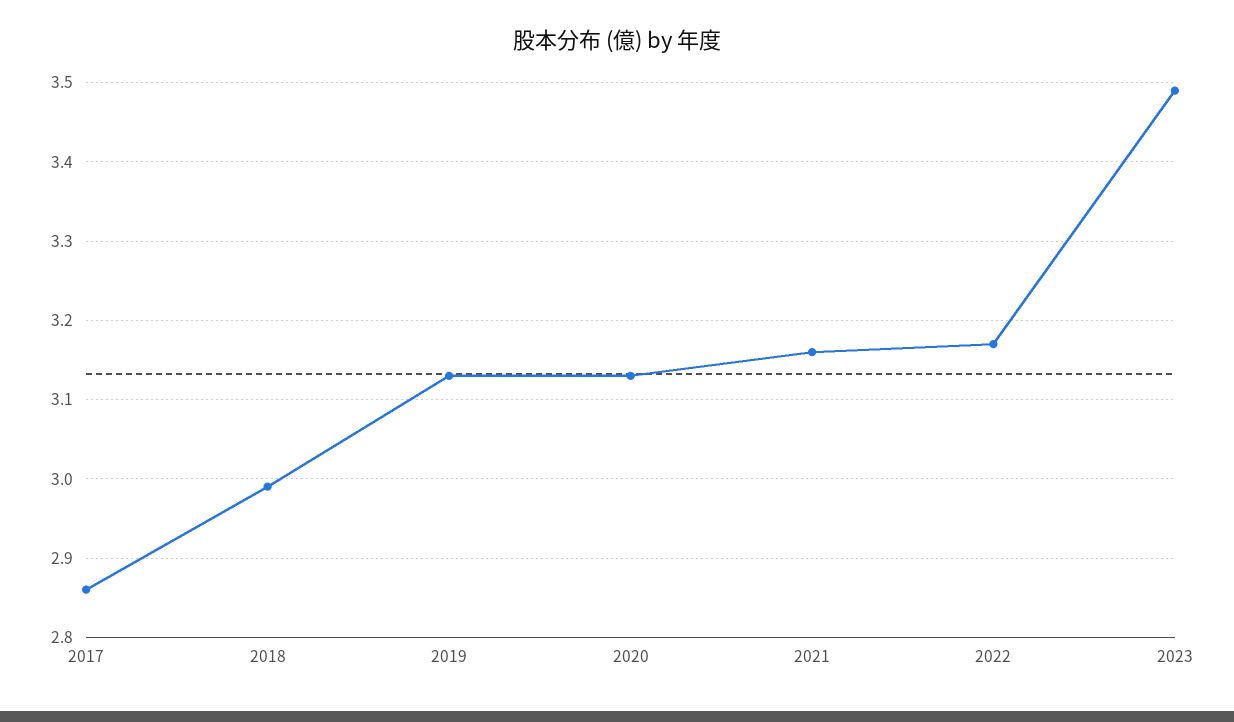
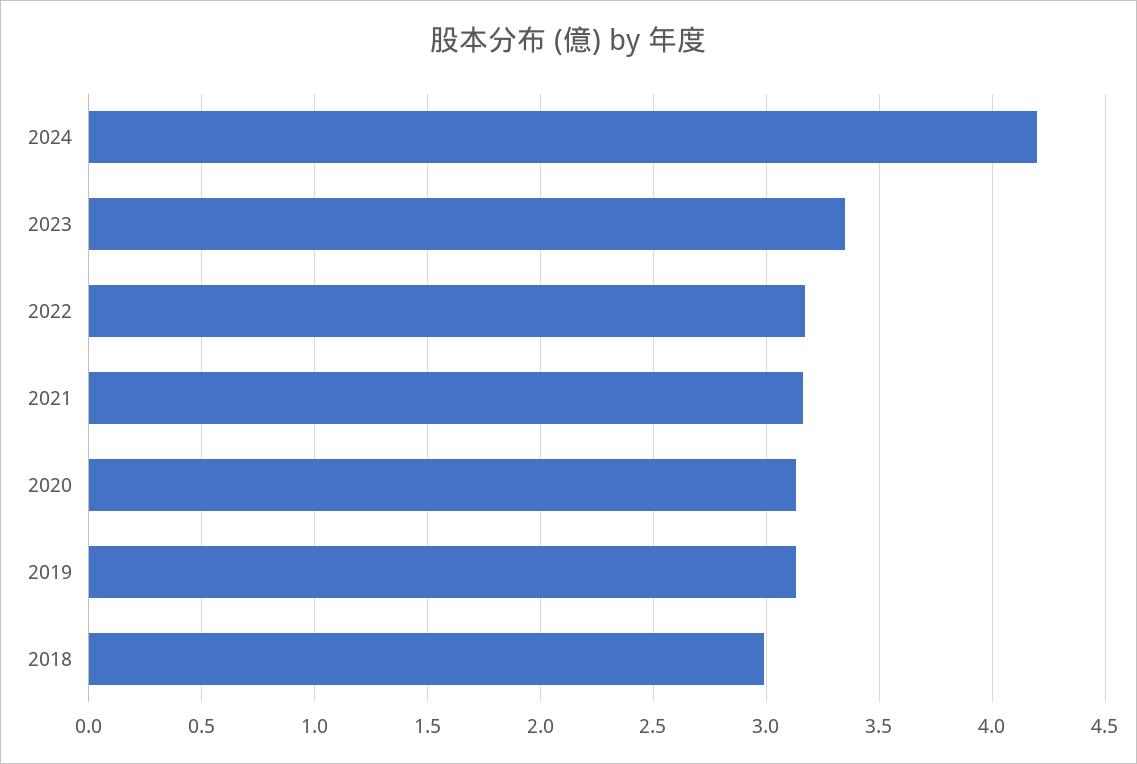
2017: 2.86 -> none
2023: 3.49 -> 3.35
2024: none -> 4.2

